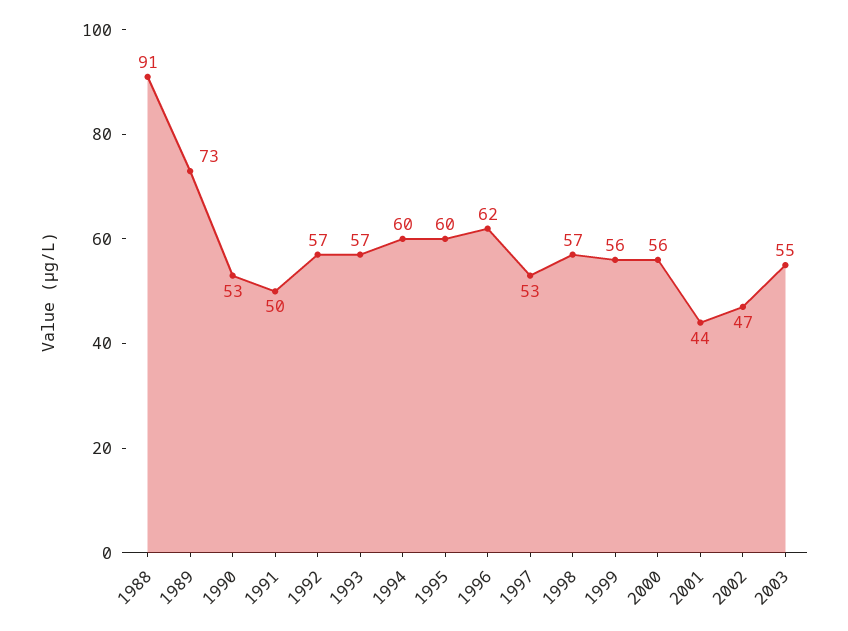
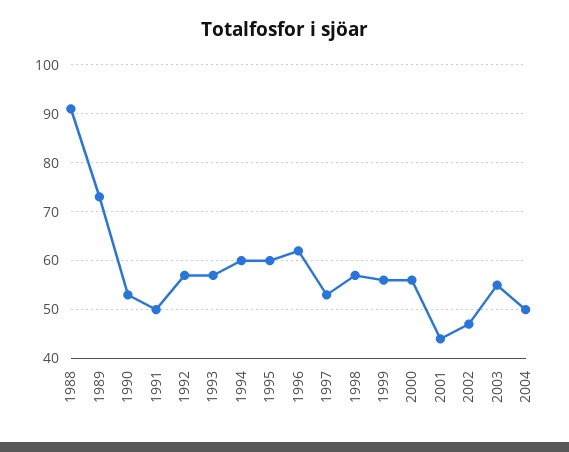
2004: none -> 50

